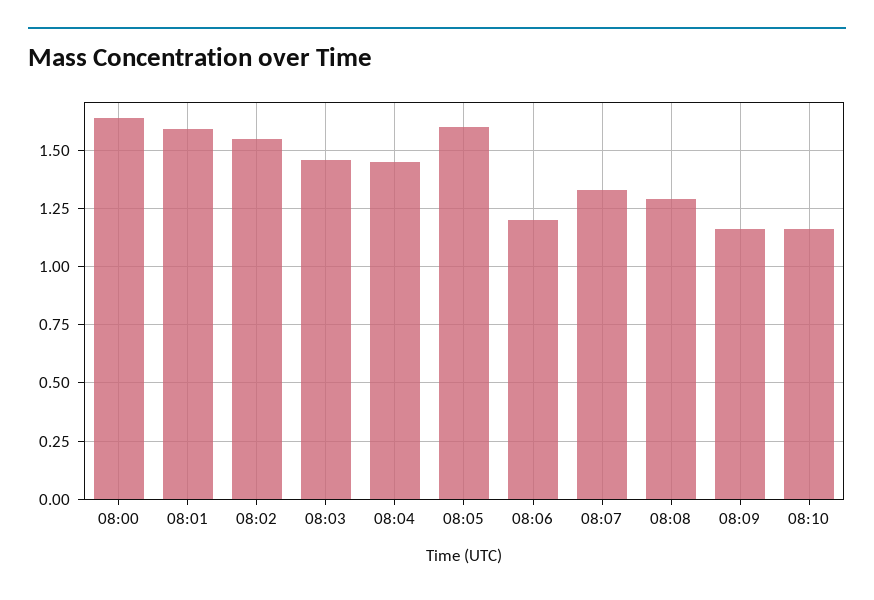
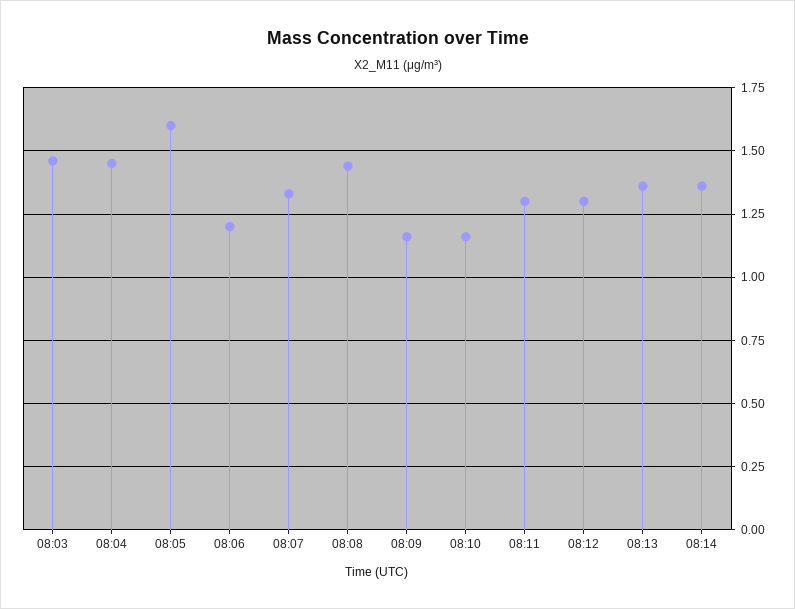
08:00: 1.65 -> none
08:01: 1.6 -> none
08:02: 1.55 -> none
08:08: 1.3 -> 1.45
08:11: none -> 1.3
08:12: none -> 1.3
08:13: none -> 1.35
08:14: none -> 1.35

